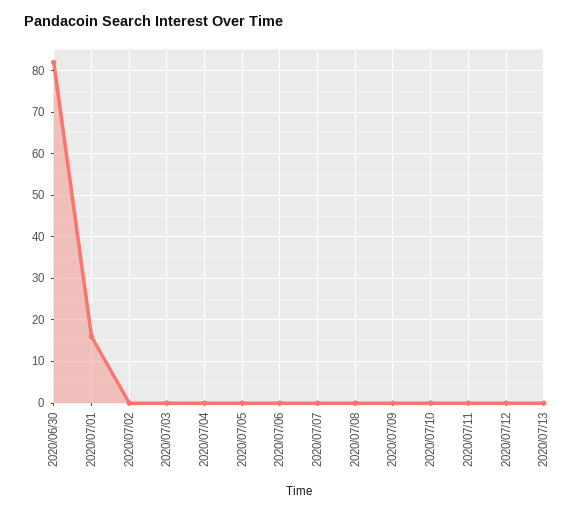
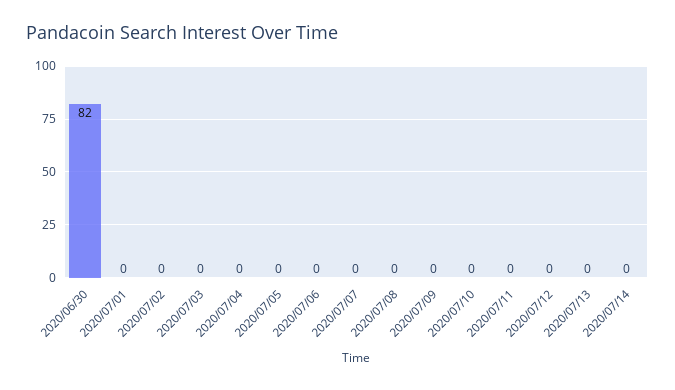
2020/07/01: 15 -> 0
2020/07/14: none -> 0

